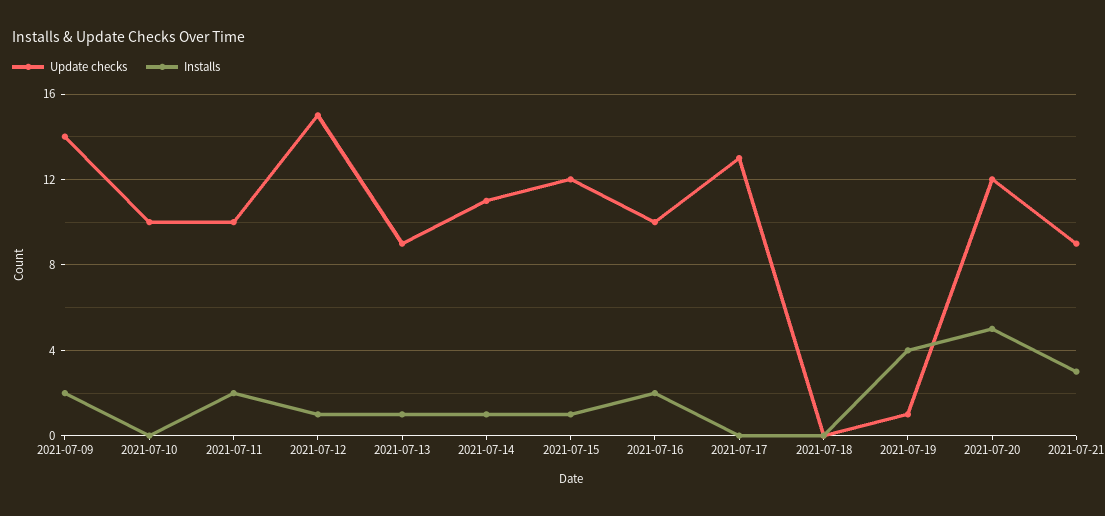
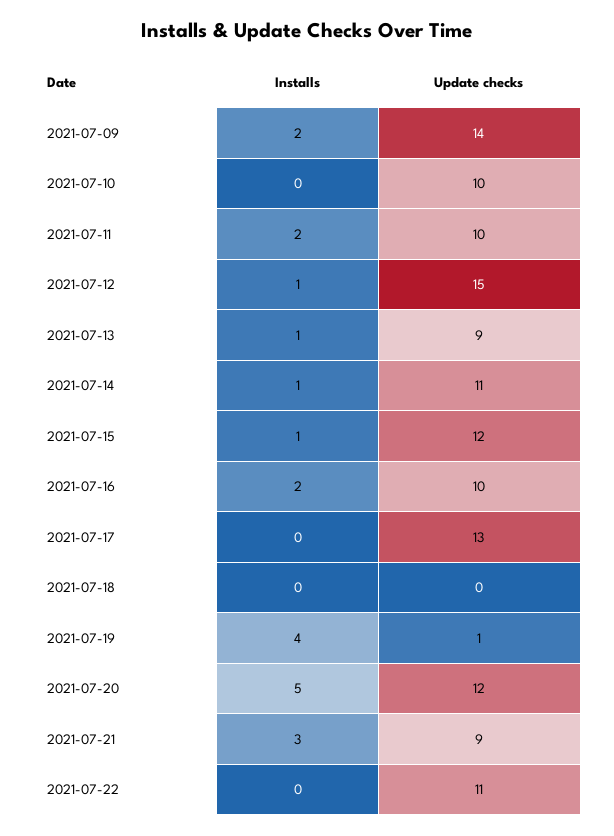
Installs, 2021-07-22: none -> 0
Update checks, 2021-07-22: none -> 11

